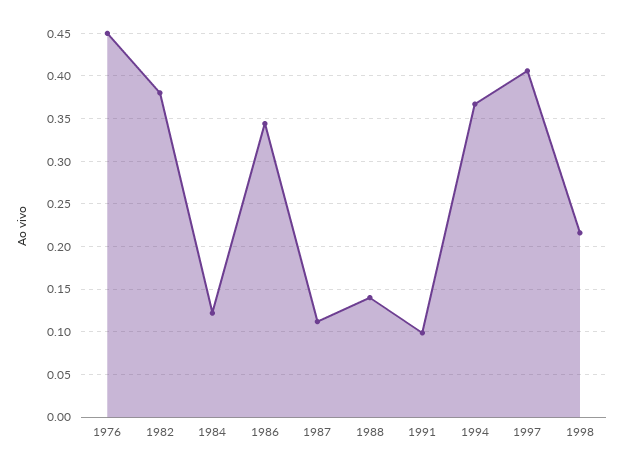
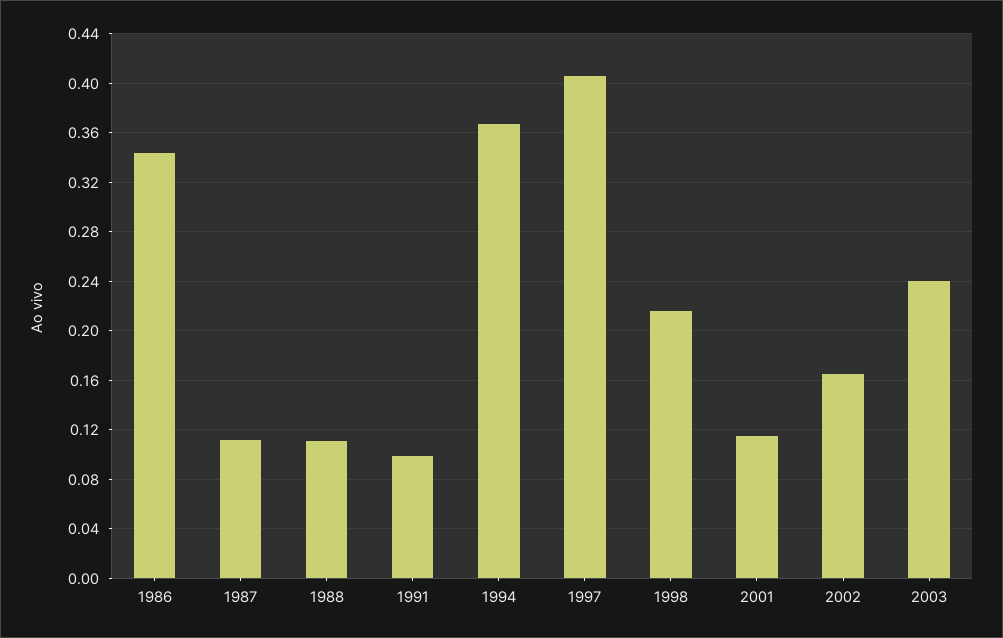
1976: 0.45 -> none
1982: 0.38 -> none
1984: 0.12 -> none
1988: 0.14 -> 0.11
2001: none -> 0.115
2002: none -> 0.165
2003: none -> 0.24

